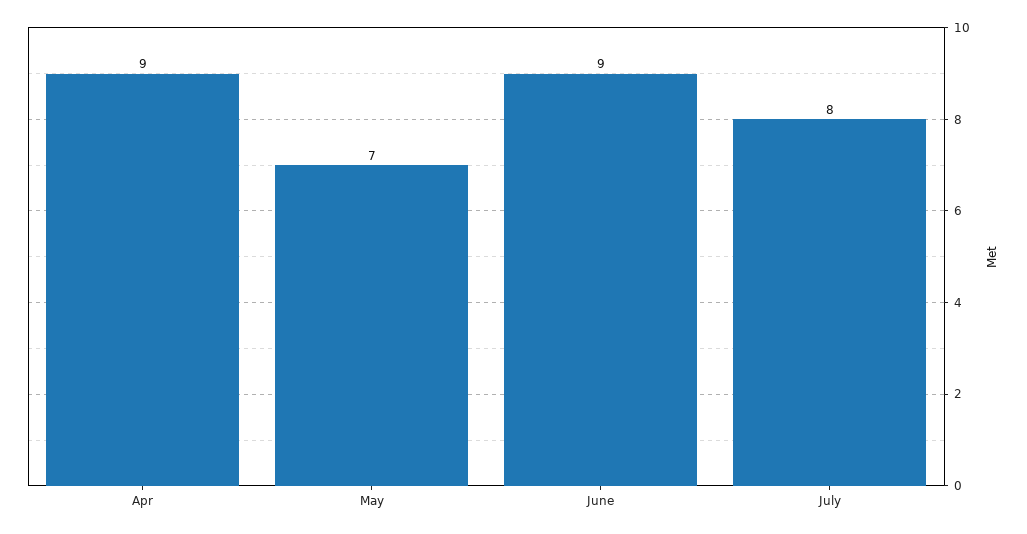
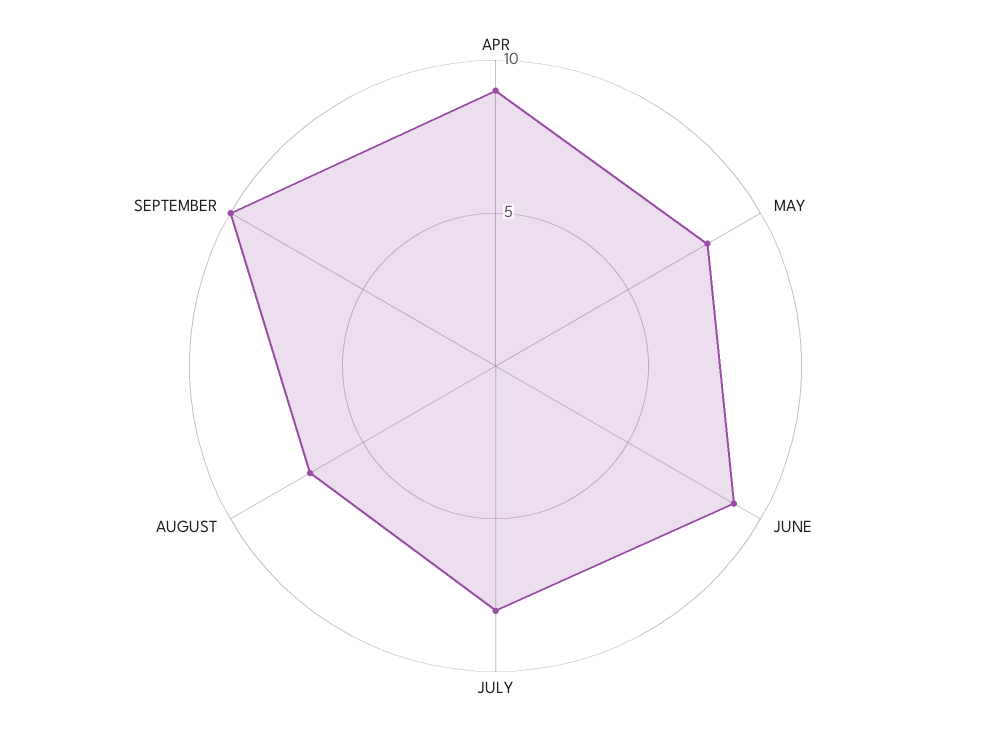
May: 7 -> 8
AUGUST: none -> 7
SEPTEMBER: none -> 10

